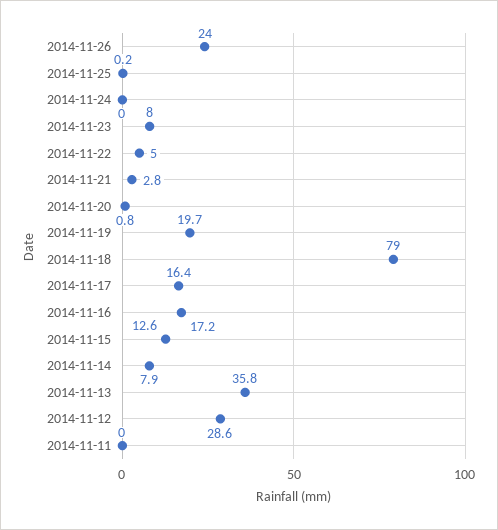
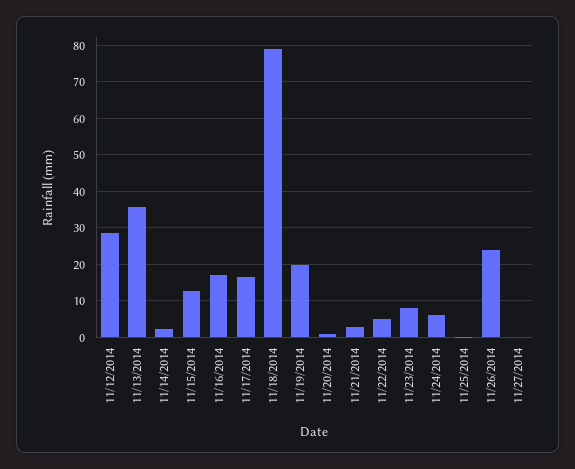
2014-11-24: 0 -> 6
2014-11-14: 7.9 -> 2
2014-11-11: 0 -> none
11/27/2014: none -> 0

